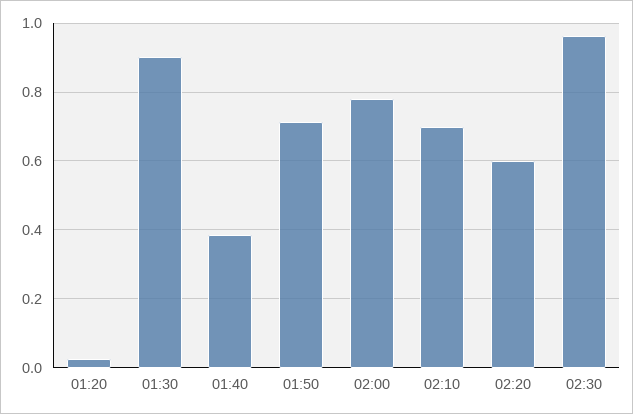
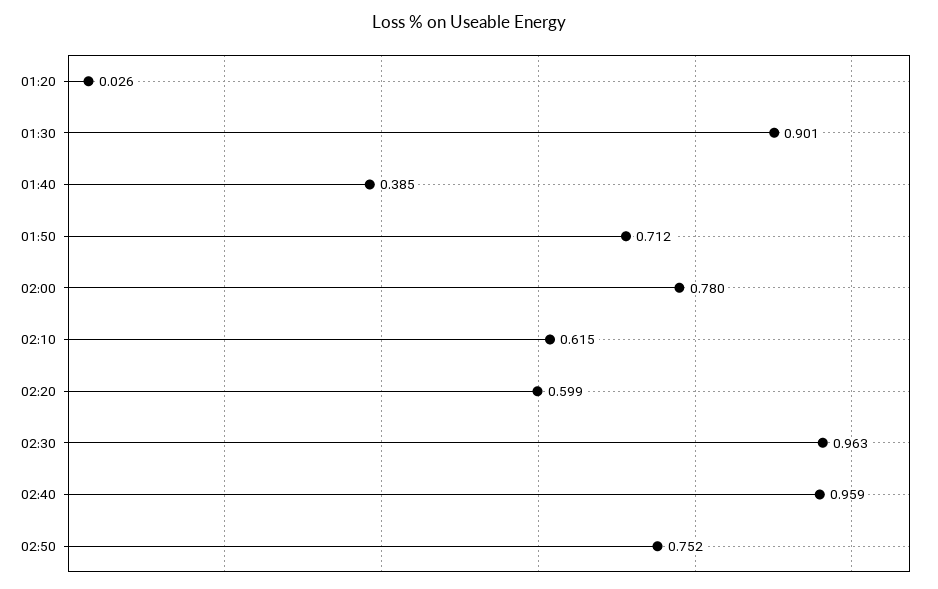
02:10: 0.7 -> 0.615
02:40: none -> 0.959
02:50: none -> 0.752

